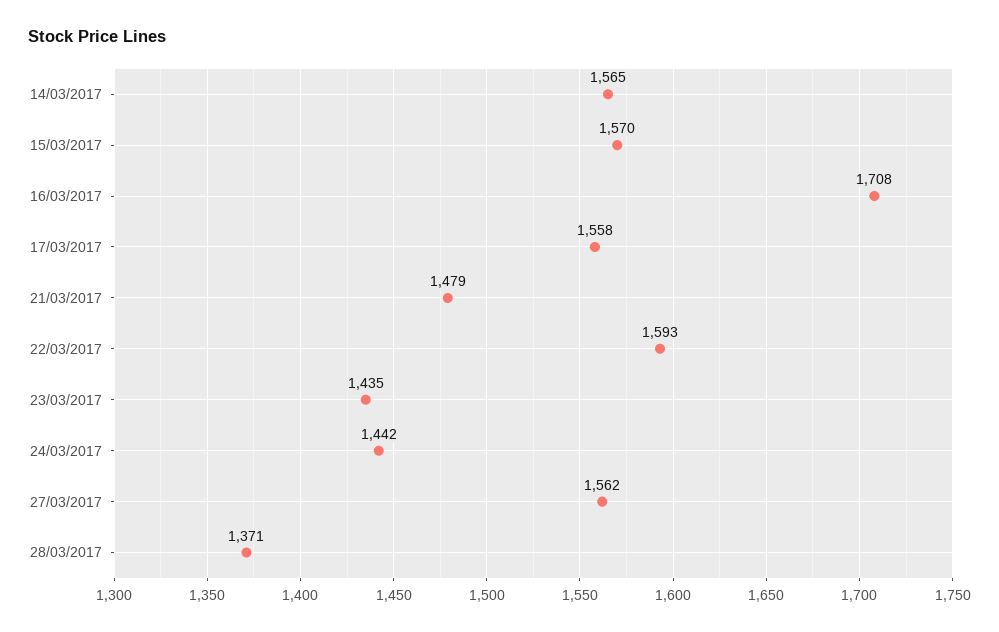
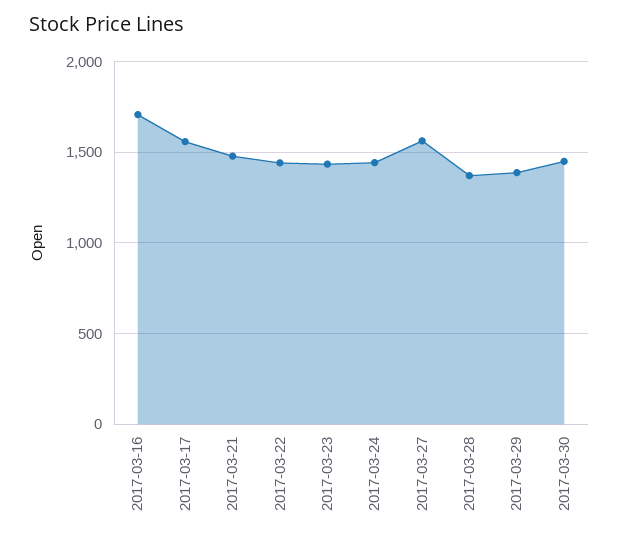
14/03/2017: 1565 -> none
15/03/2017: 1570 -> none
22/03/2017: 1593 -> 1450
2017-03-29: none -> 1400
2017-03-30: none -> 1450

